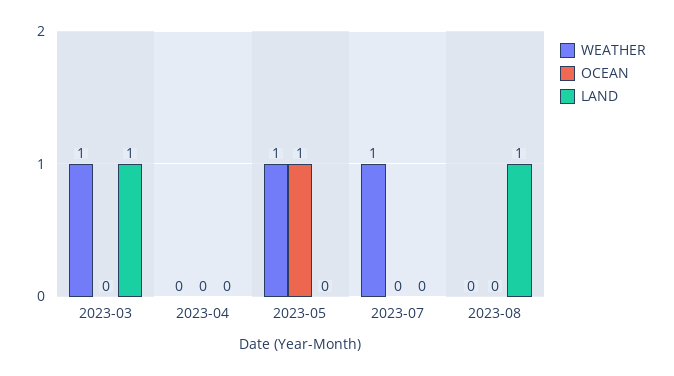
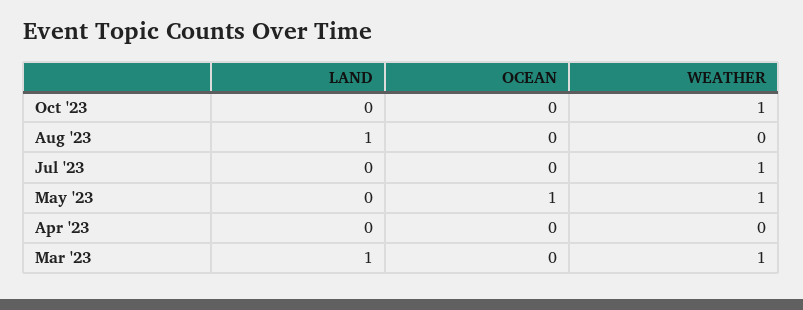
LAND, Oct '23: none -> 0
OCEAN, Oct '23: none -> 0
WEATHER, Oct '23: none -> 1

